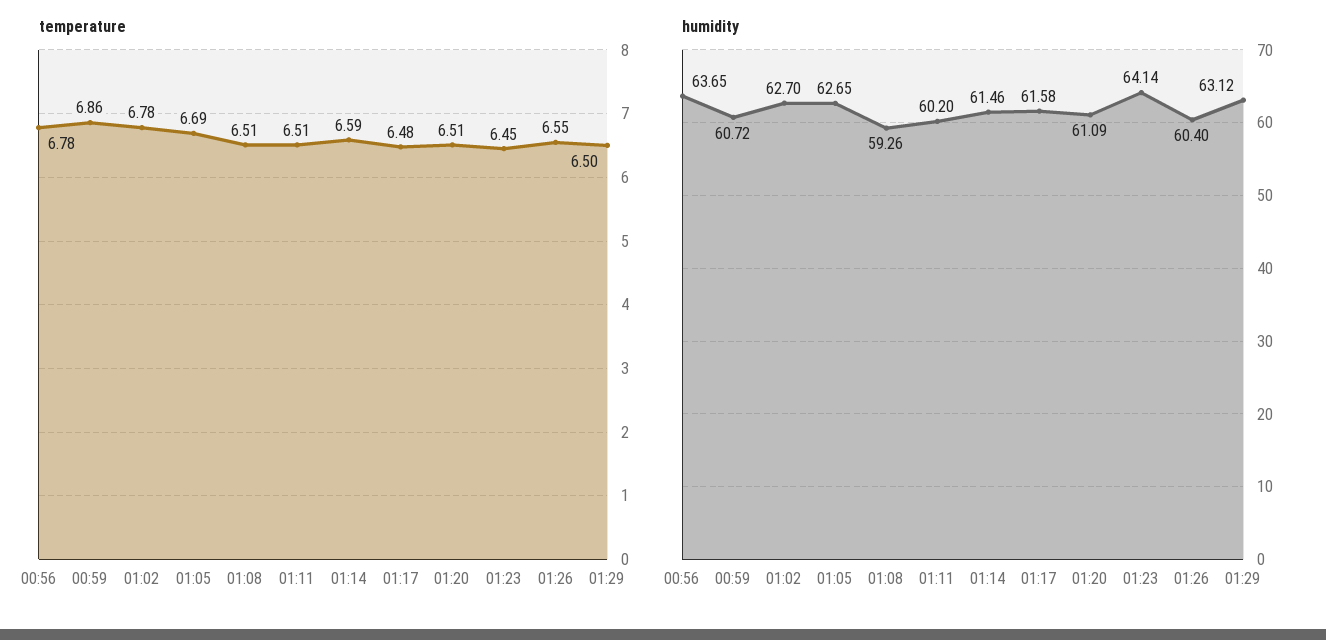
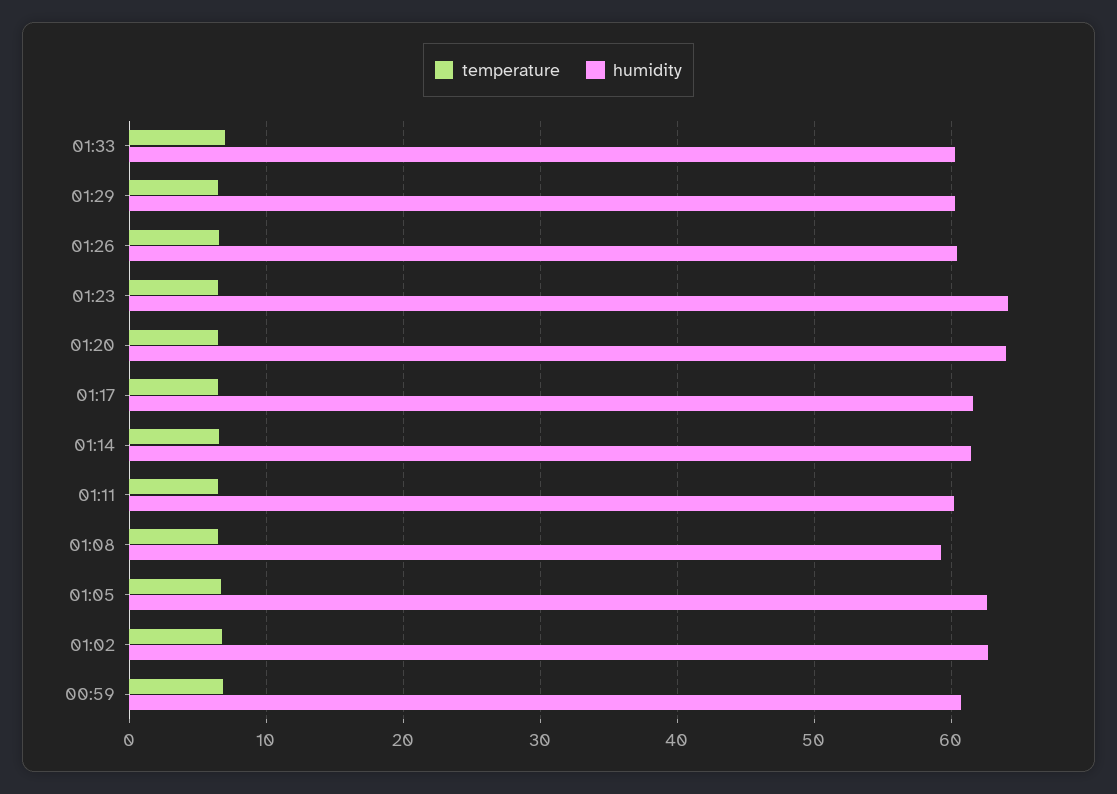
temperature, 00:56: 6.78 -> none
humidity, 00:56: 63.65 -> none
humidity, 01:20: 61.09 -> 64
humidity, 01:29: 63.12 -> 60
temperature, 01:33: none -> 7
humidity, 01:33: none -> 60

